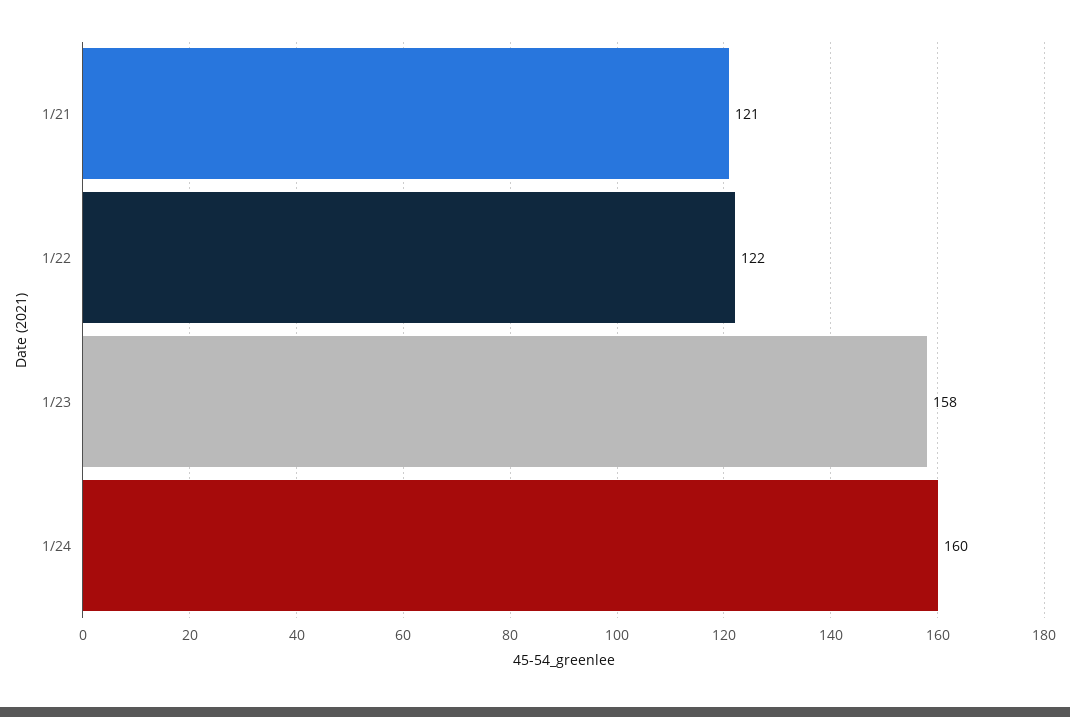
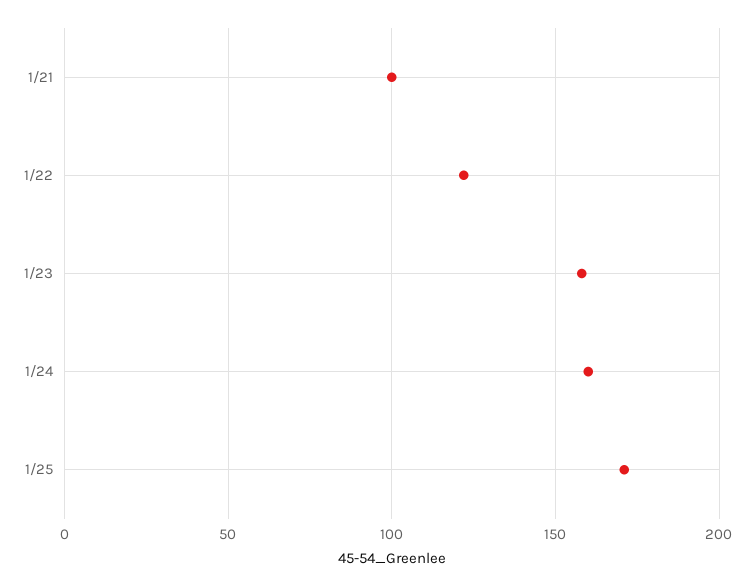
1/21: 121 -> 100
1/25: none -> 170

